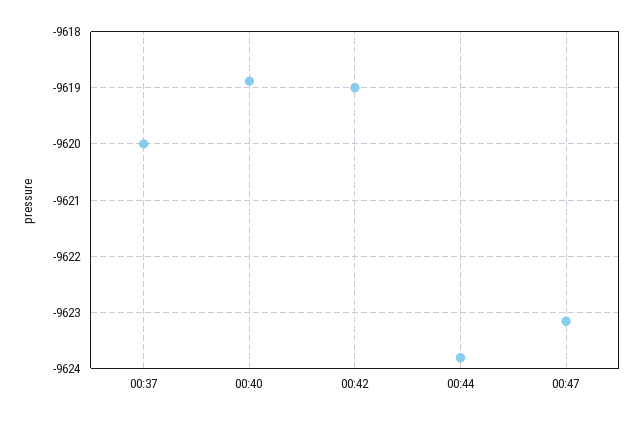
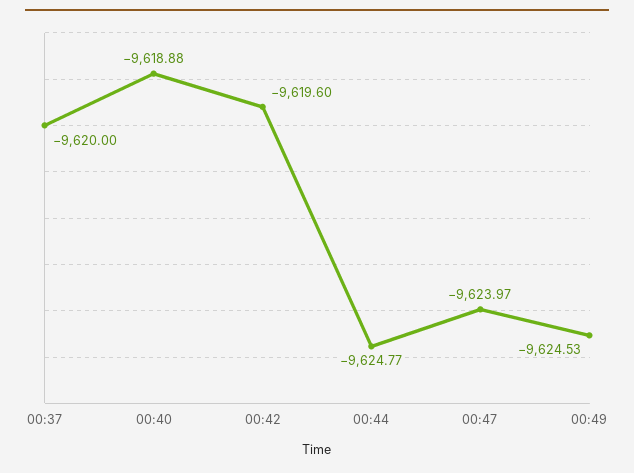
00:42: -9619 -> -9619.6
00:44: -9623.8 -> -9624.77
00:47: -9623.2 -> -9623.97
00:49: none -> -9624.53

